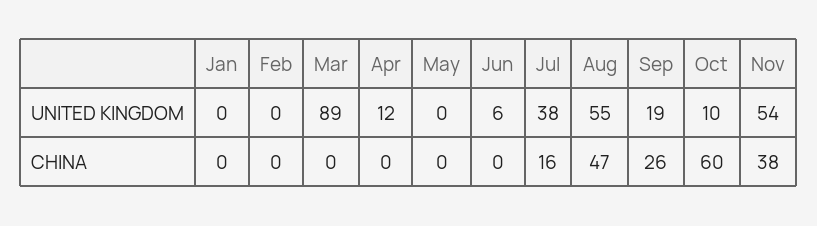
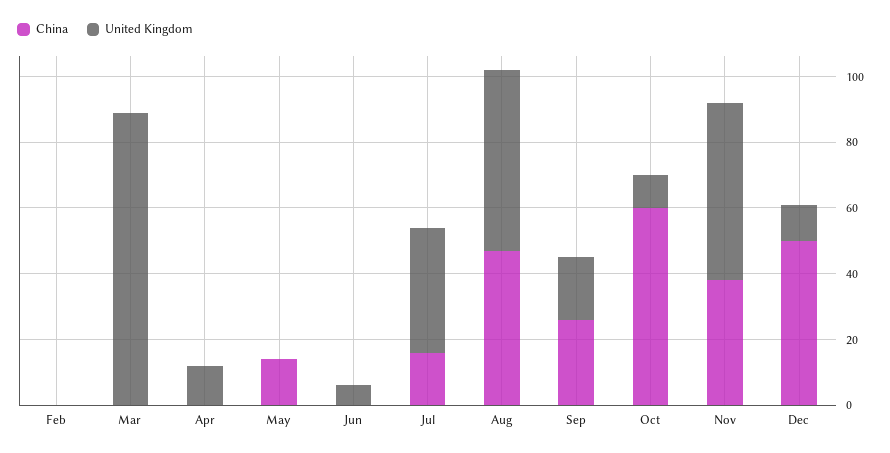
UNITED KINGDOM, Jan: 0 -> none
CHINA, Jan: 0 -> none
CHINA, May: 0 -> 15
CHINA, Dec: none -> 50
UNITED KINGDOM, Dec: none -> 10

